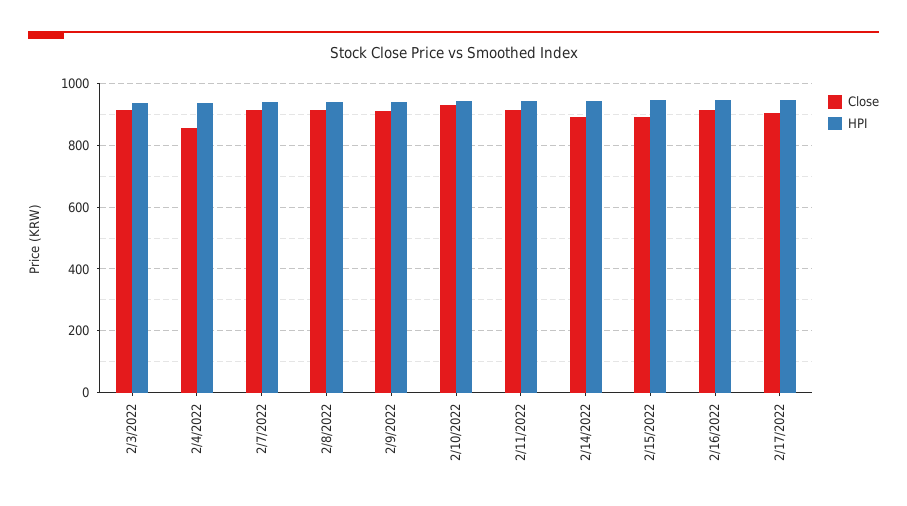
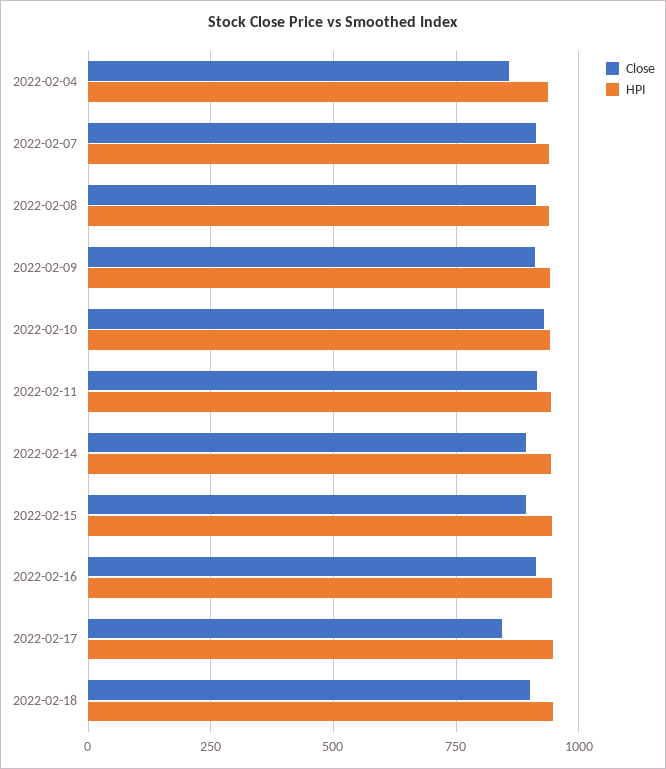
Close, 2/3/2022: 920 -> none
HPI, 2/3/2022: 940 -> none
Close, 2/17/2022: 900 -> 850
Close, 2022-02-18: none -> 900
HPI, 2022-02-18: none -> 950

